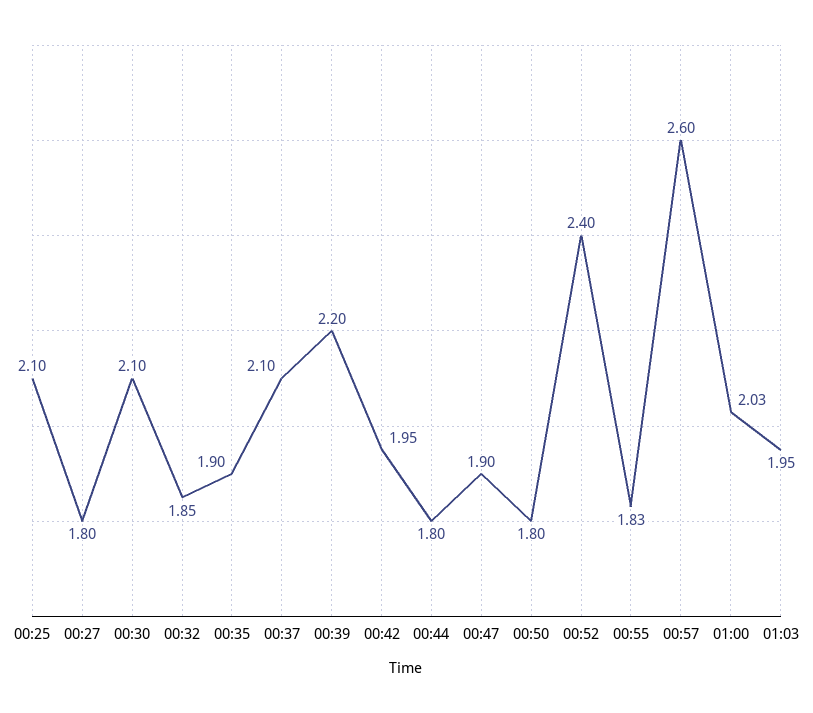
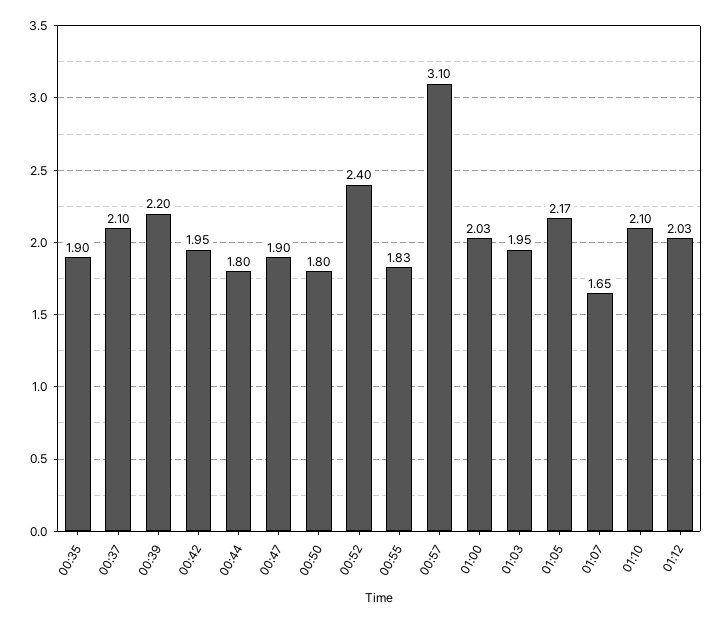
00:25: 2.1 -> none
00:27: 1.8 -> none
00:30: 2.1 -> none
00:32: 1.85 -> none
00:57: 2.6 -> 3.1
01:05: none -> 2.17
01:07: none -> 1.65
01:10: none -> 2.1
01:12: none -> 2.03

